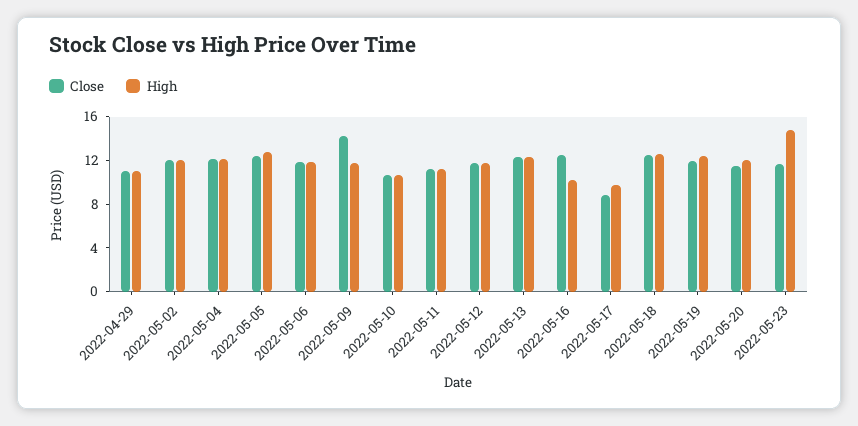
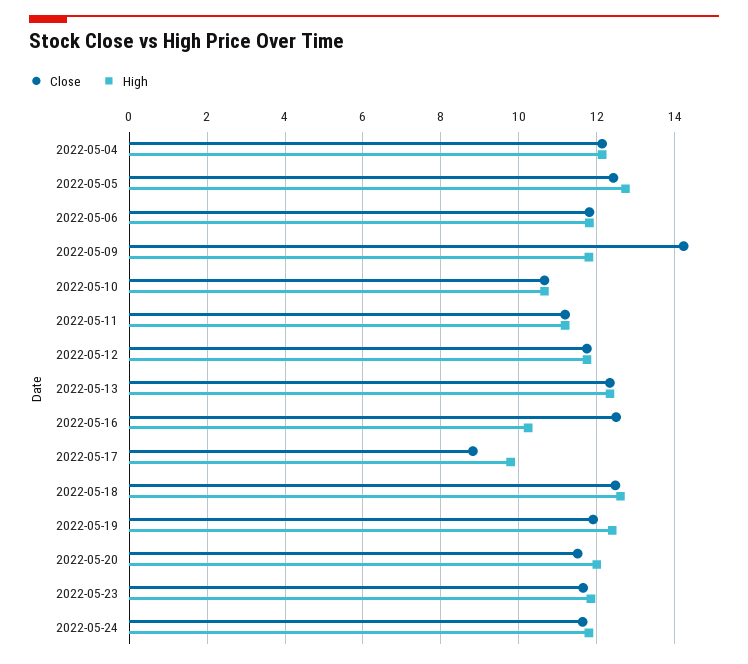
Close, 2022-04-29: 11 -> none
High, 2022-04-29: 11 -> none
Close, 2022-05-02: 12 -> none
High, 2022-05-02: 12 -> none
High, 2022-05-23: 15 -> 11.8
Close, 2022-05-24: none -> 11.6
High, 2022-05-24: none -> 11.8

